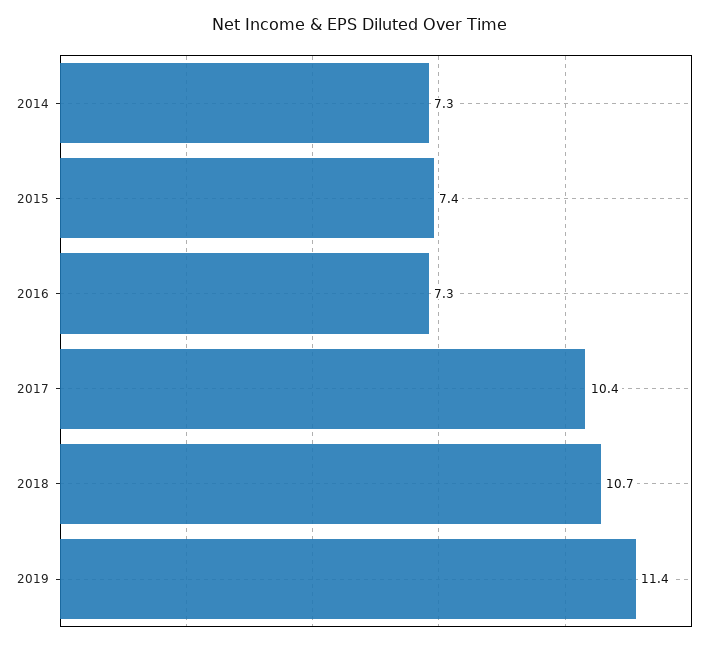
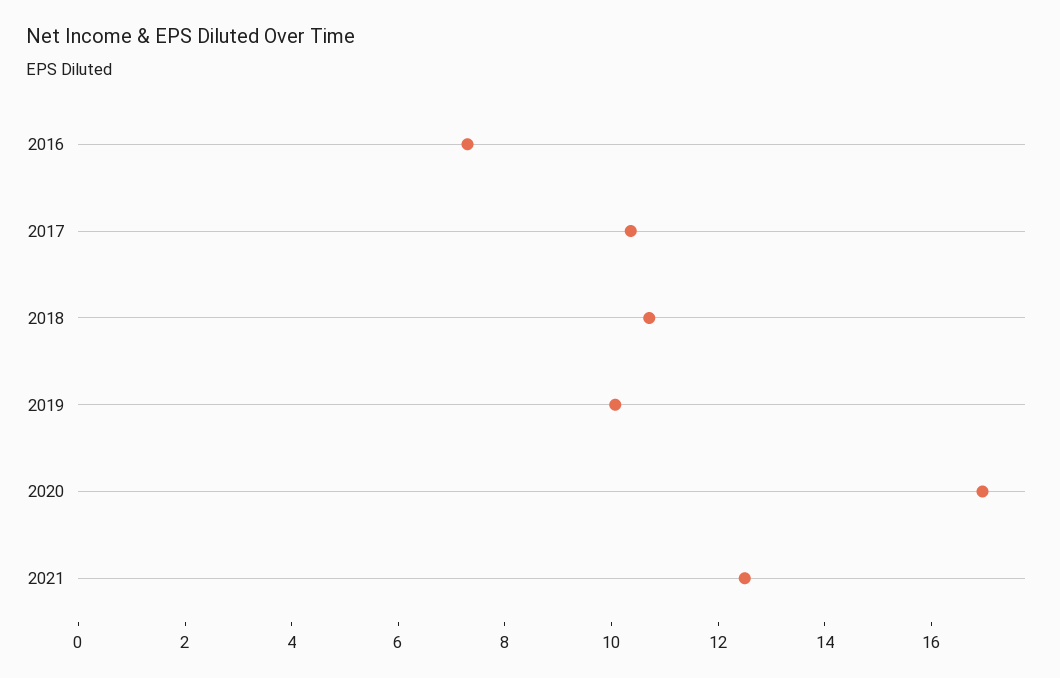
2014: 7.3 -> none
2015: 7.4 -> none
2019: 11.4 -> 10
2020: none -> 17
2021: none -> 12.5

